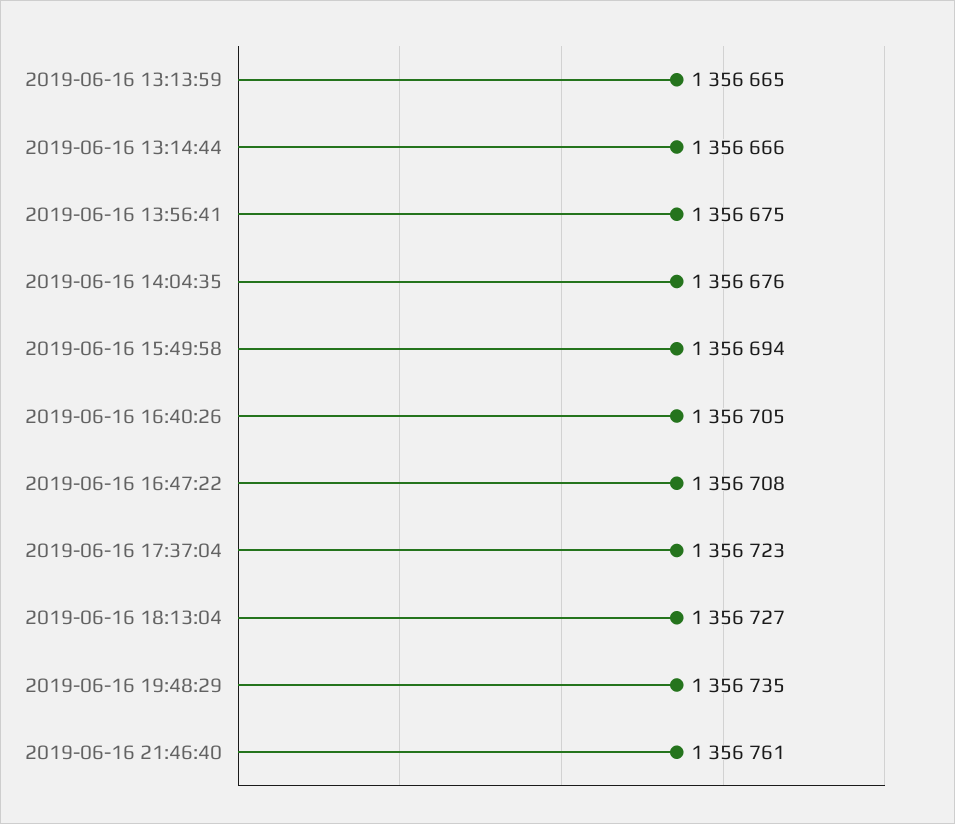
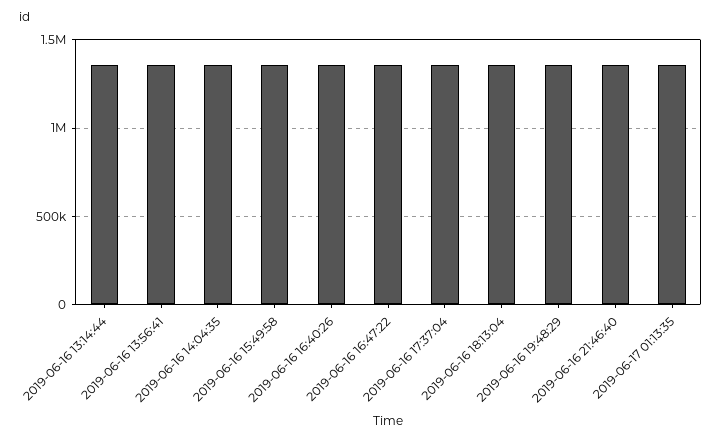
2019-06-16 13:13:59: 1356665 -> none
2019-06-17 01:13:35: none -> 1350000

